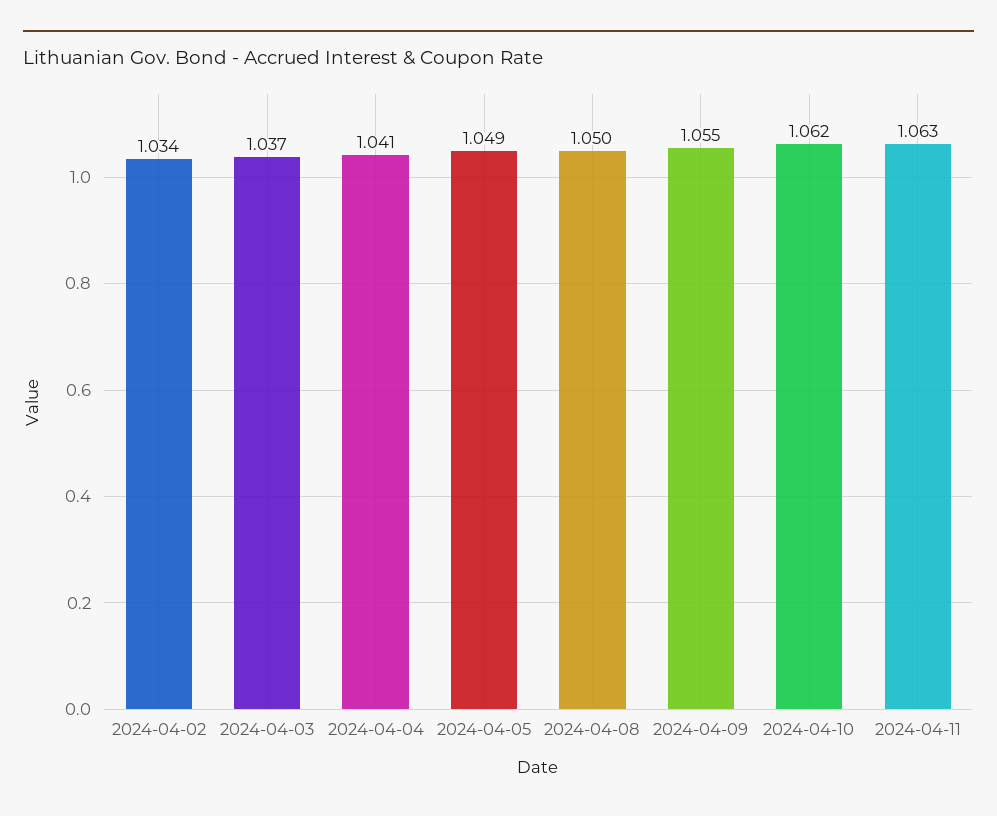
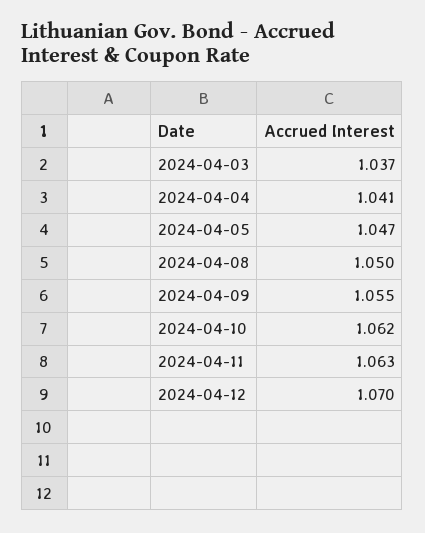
2024-04-02: 1.034 -> none
2024-04-05: 1.049 -> 1.047
2024-04-12: none -> 1.07

